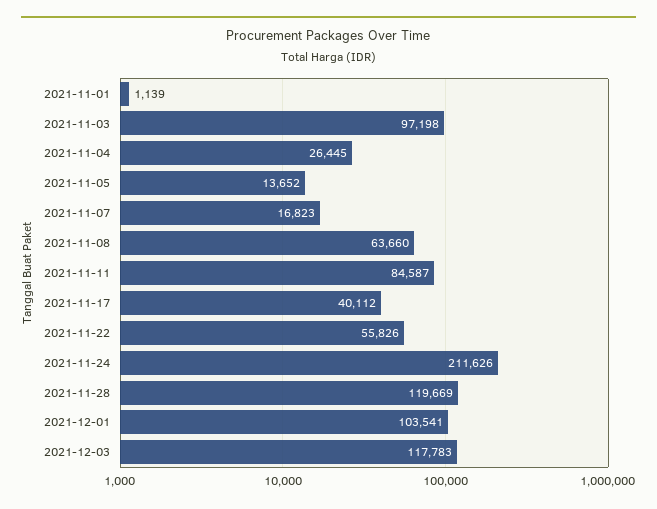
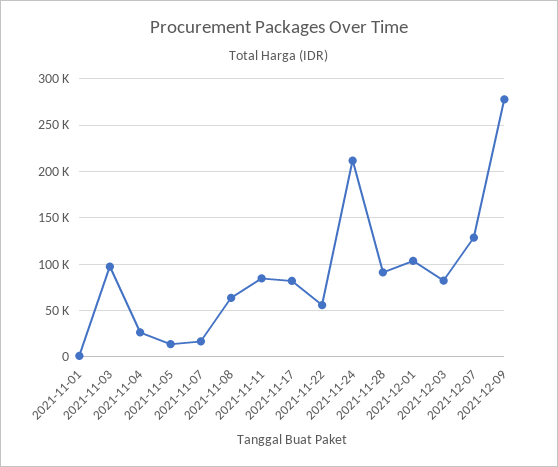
2021-11-17: 40112 -> 80000
2021-11-28: 119669 -> 90000
2021-12-03: 117783 -> 80000
2021-12-07: none -> 130000
2021-12-09: none -> 280000

